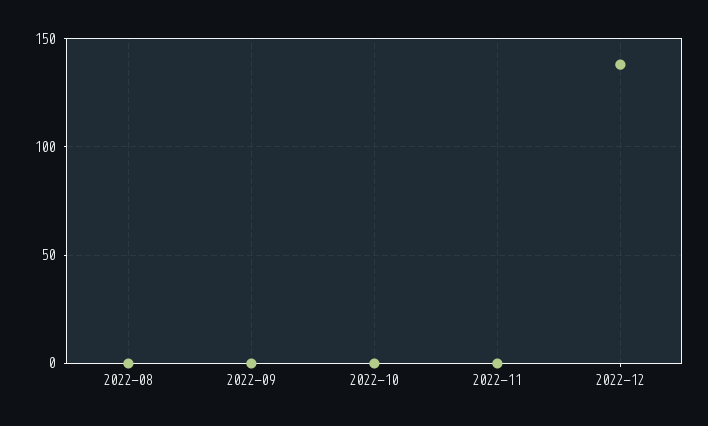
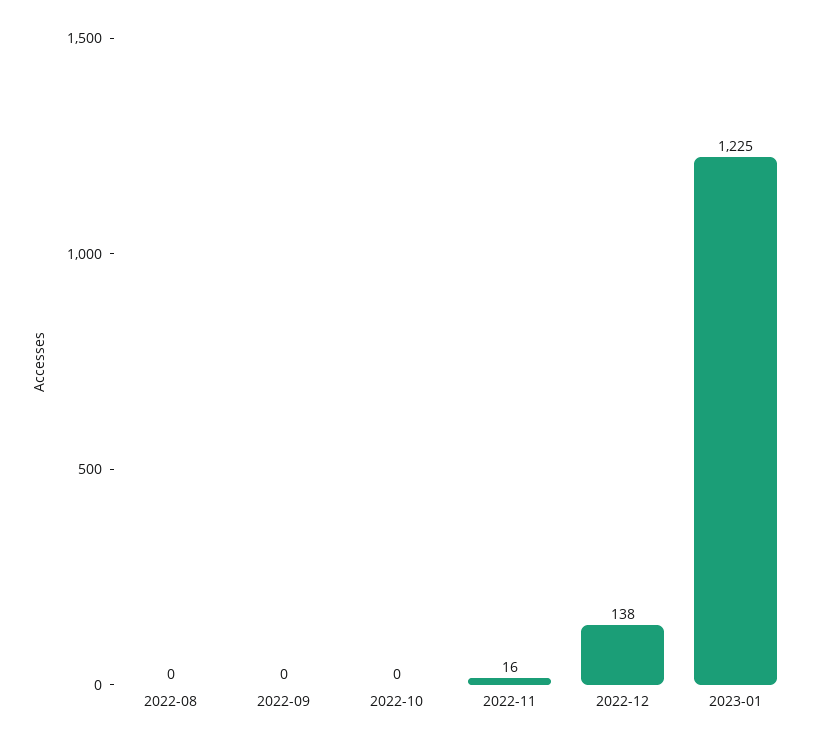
2022-11: 0 -> 16
2023-01: none -> 1225

